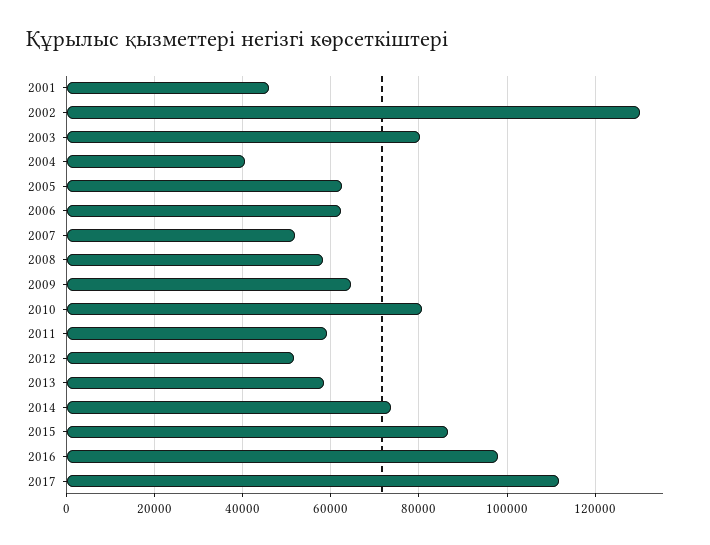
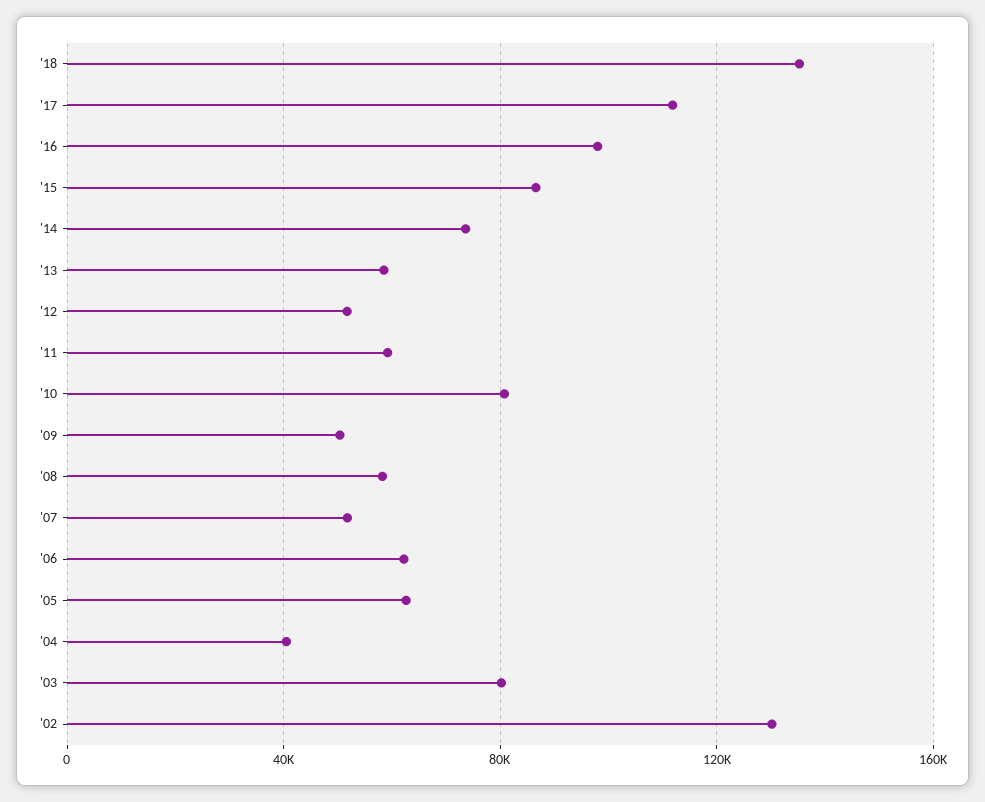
2001: 46000 -> none
2009: 64000 -> 50000
'18: none -> 135000

